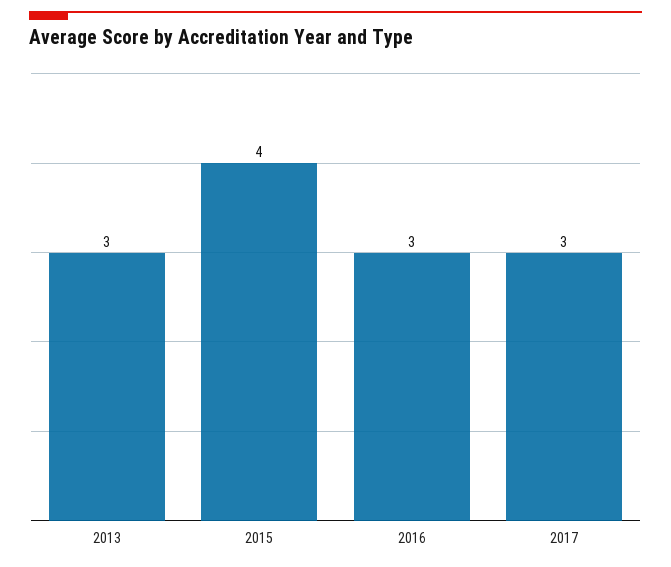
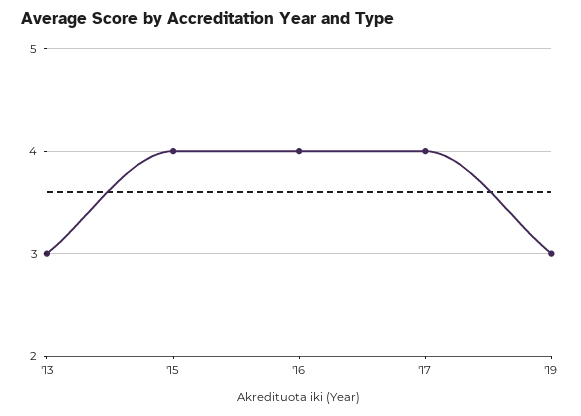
2016: 3 -> 4
2017: 3 -> 4
'19: none -> 3

